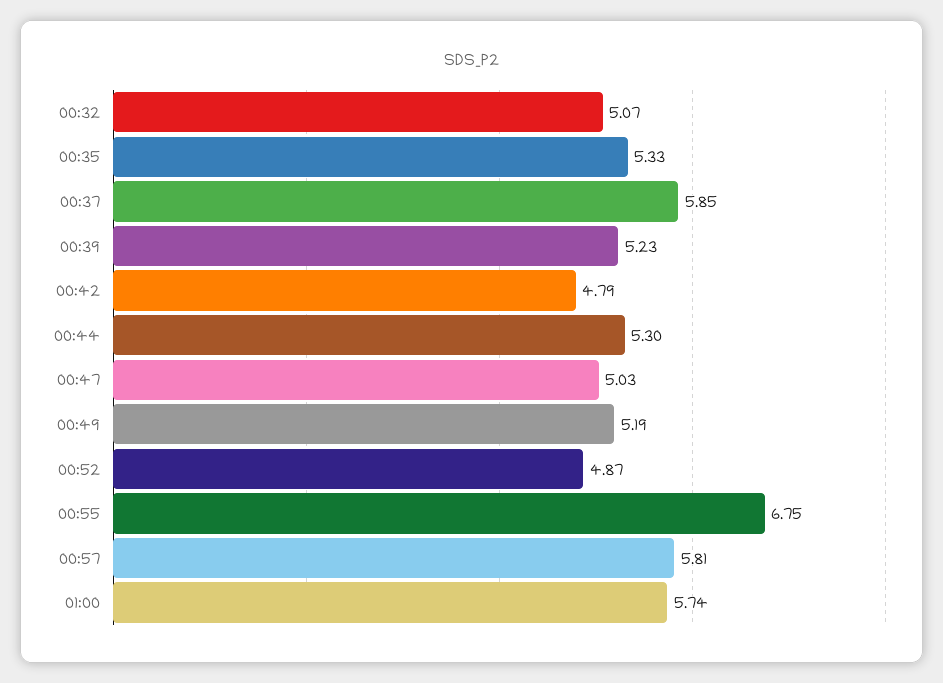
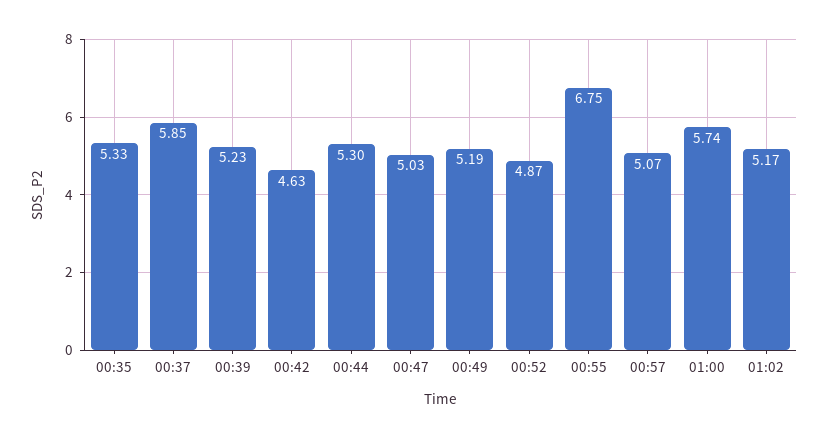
00:32: 5.07 -> none
00:42: 4.79 -> 4.63
00:57: 5.81 -> 5.07
01:02: none -> 5.17

